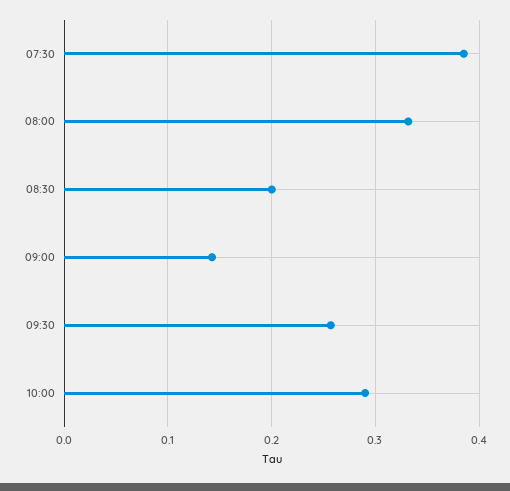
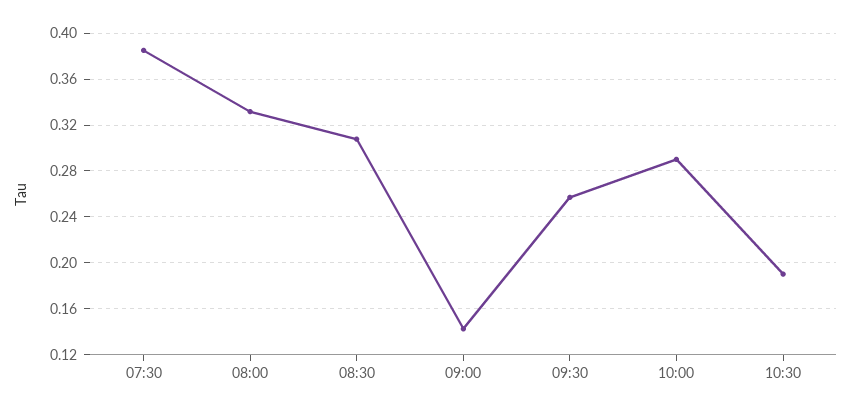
08:30: 0.2 -> 0.31
10:30: none -> 0.19

